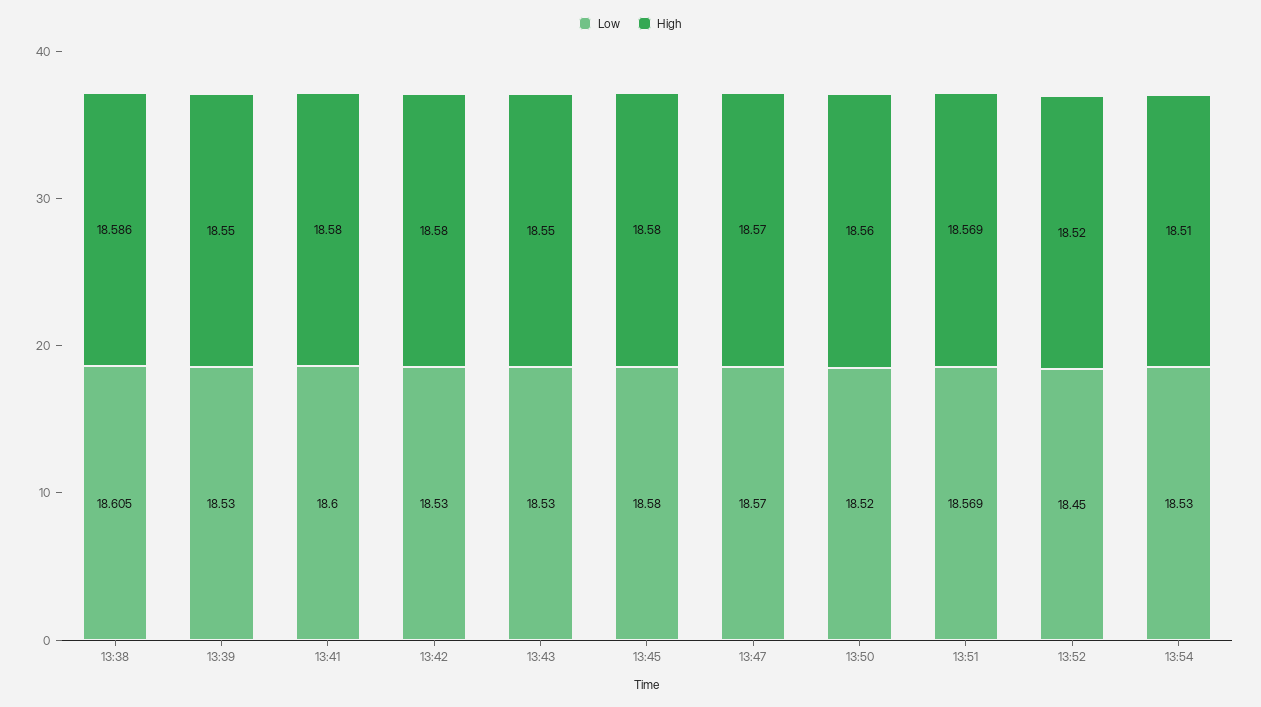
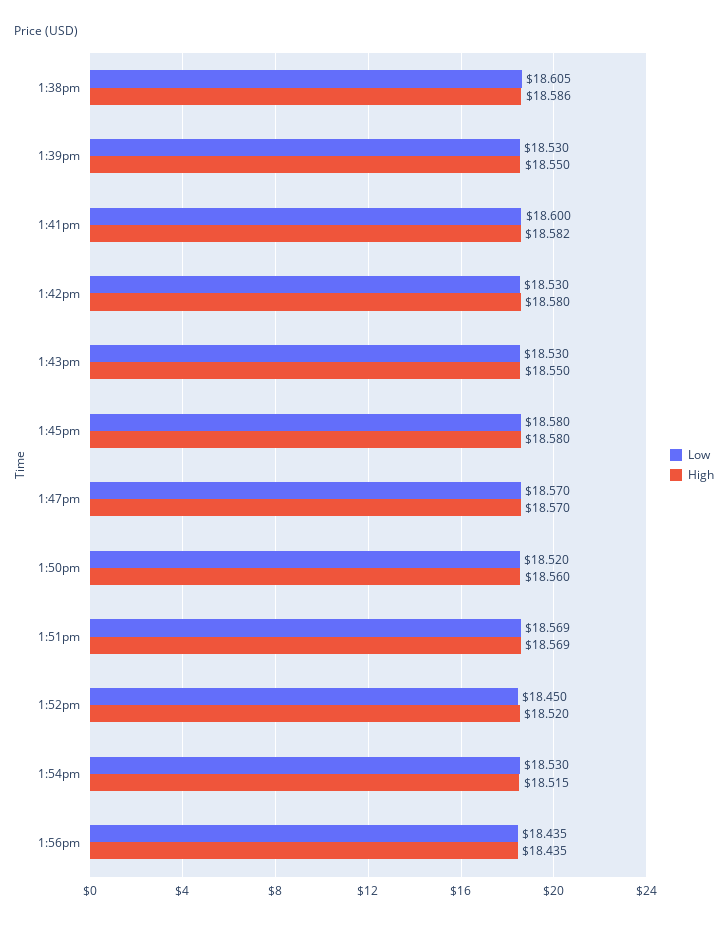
High, 13:41: 18.58 -> 18.582
High, 13:54: 18.51 -> 18.515
Low, 1:56pm: none -> 18.435
High, 1:56pm: none -> 18.435

